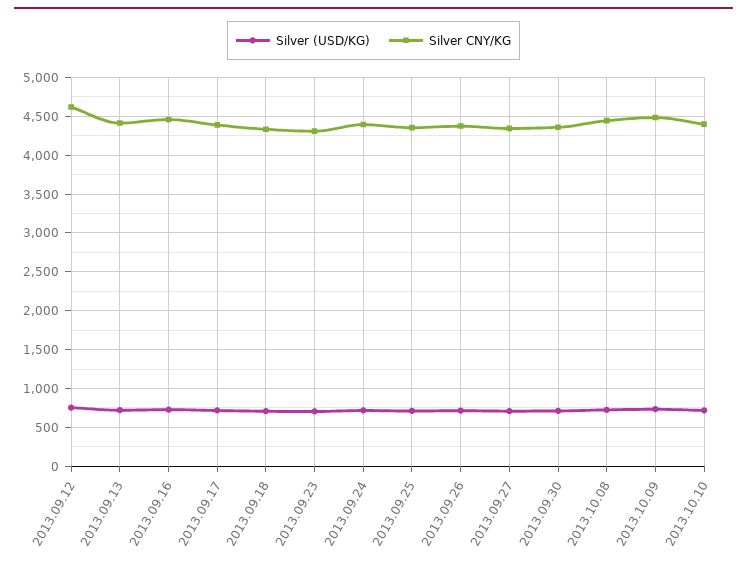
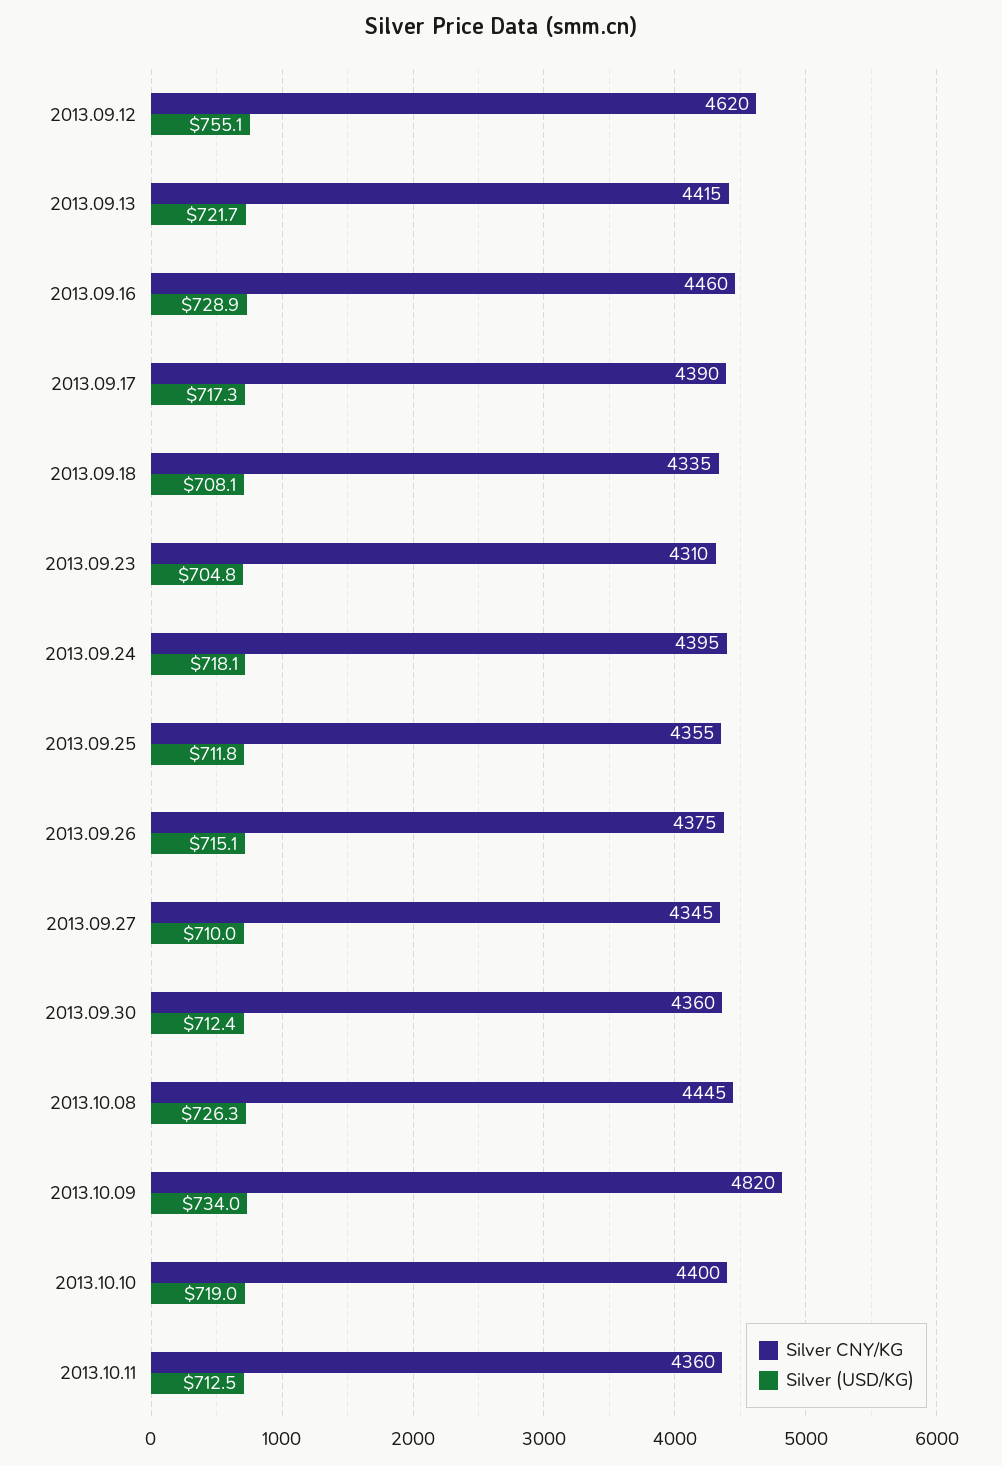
Silver CNY/KG, 2013.10.09: 4500 -> 4820
Silver CNY/KG, 2013.10.11: none -> 4360
Silver (USD/KG), 2013.10.11: none -> 712.5

